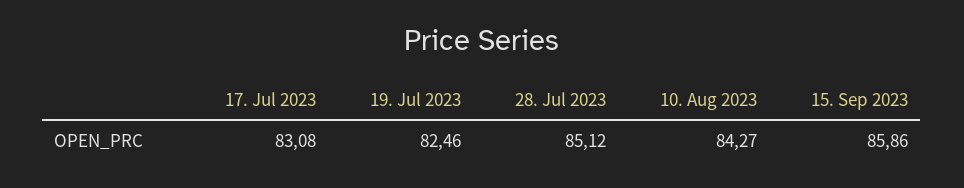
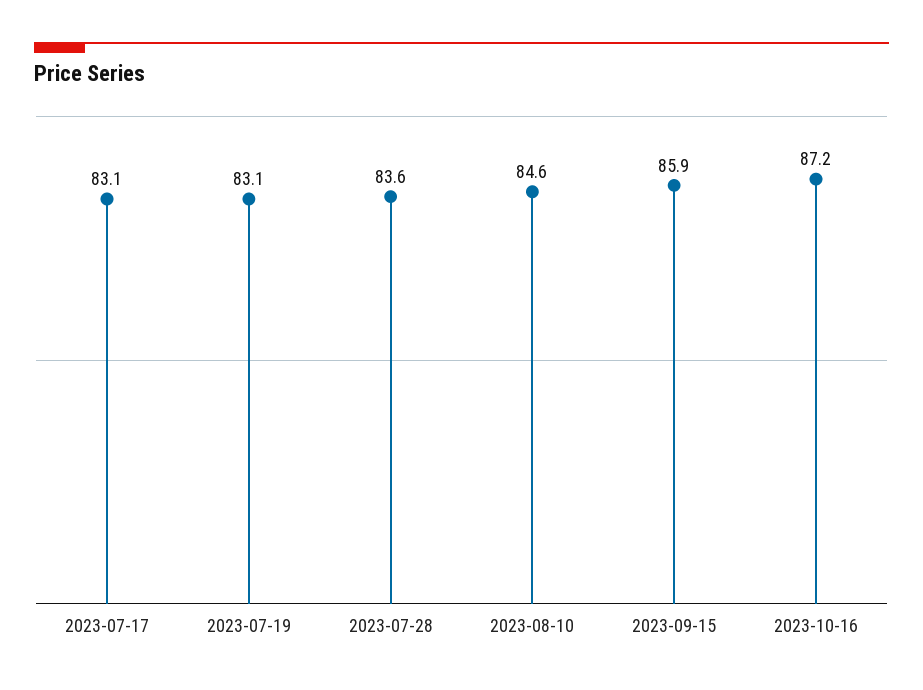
19. Jul 2023: 82.46 -> 83.1
28. Jul 2023: 85.12 -> 83.6
10. Aug 2023: 84.27 -> 84.6
2023-10-16: none -> 87.2

